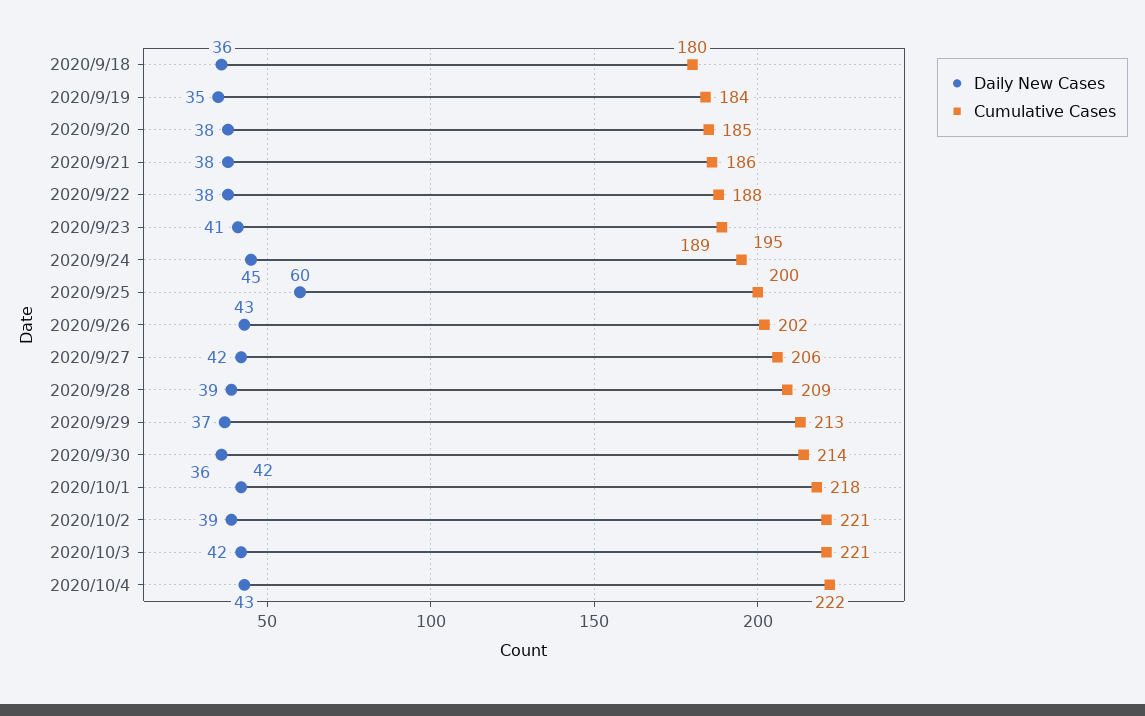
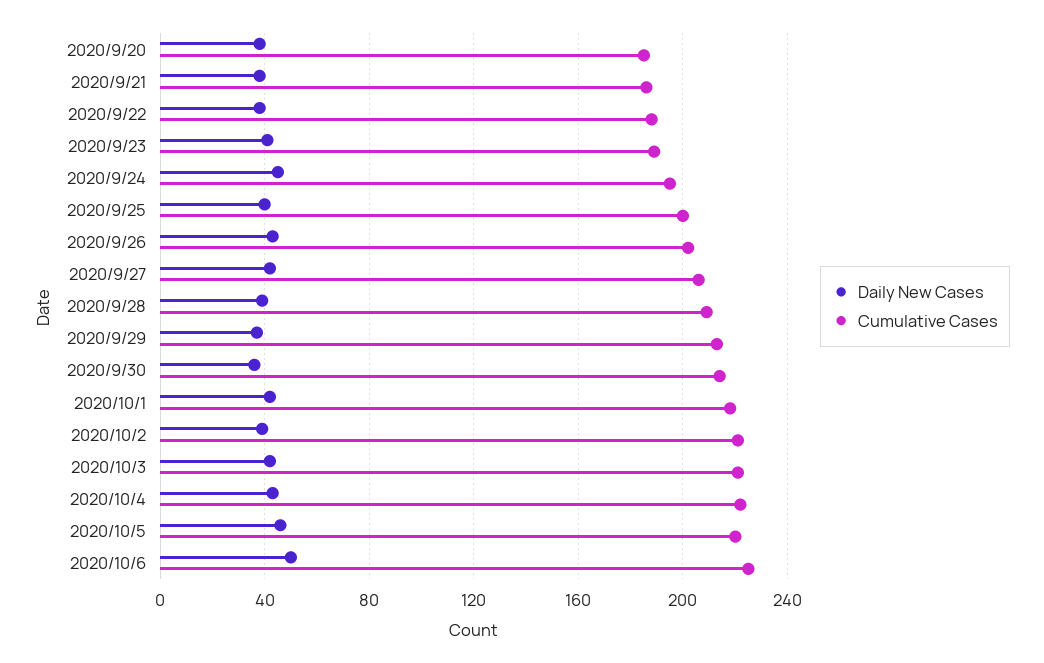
Daily New Cases, 2020/9/18: 36 -> none
Cumulative Cases, 2020/9/18: 180 -> none
Daily New Cases, 2020/9/19: 35 -> none
Cumulative Cases, 2020/9/19: 184 -> none
Daily New Cases, 2020/9/25: 60 -> 40
Daily New Cases, 2020/10/5: none -> 45
Cumulative Cases, 2020/10/5: none -> 220
Daily New Cases, 2020/10/6: none -> 50
Cumulative Cases, 2020/10/6: none -> 225

